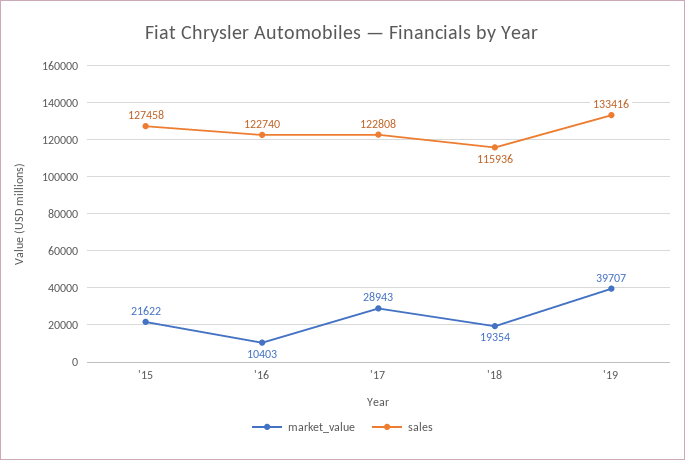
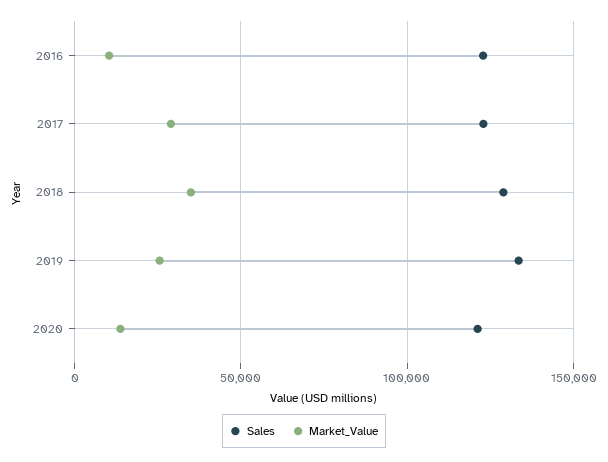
market_value, '15: 21622 -> none
sales, '15: 127458 -> none
market_value, '18: 19354 -> 35000
sales, '18: 115936 -> 130000
market_value, '19: 39707 -> 25000
sales, 2020: none -> 120000
market_value, 2020: none -> 15000

